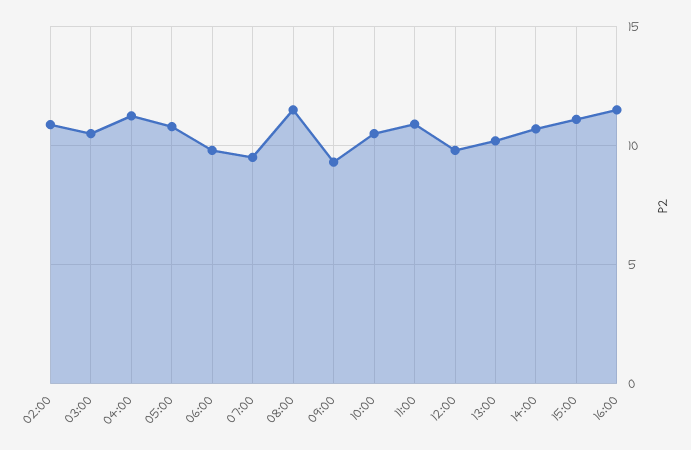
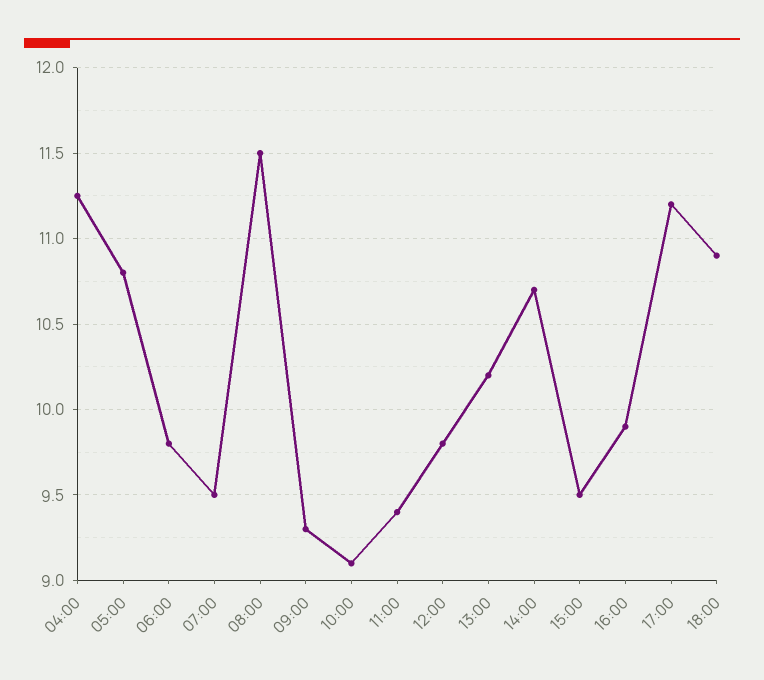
02:00: 11 -> none
03:00: 10.5 -> none
10:00: 10.5 -> 9.1
11:00: 11 -> 9.4
15:00: 11 -> 9.5
16:00: 11.5 -> 9.9
17:00: none -> 11.2
18:00: none -> 10.9

